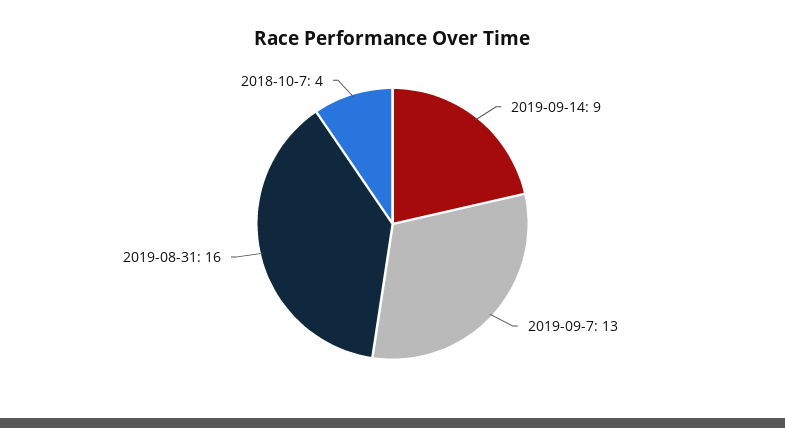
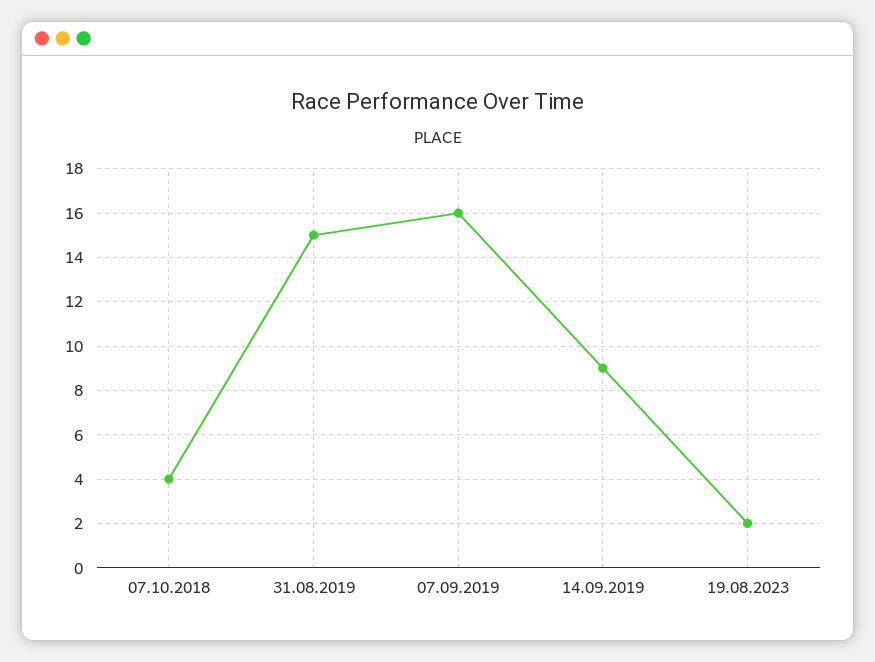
2019-09-7: 13 -> 16
2019-08-31: 16 -> 15
19.08.2023: none -> 2

